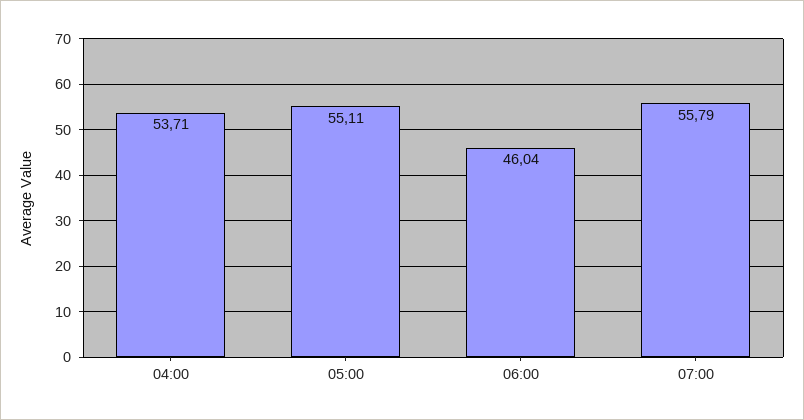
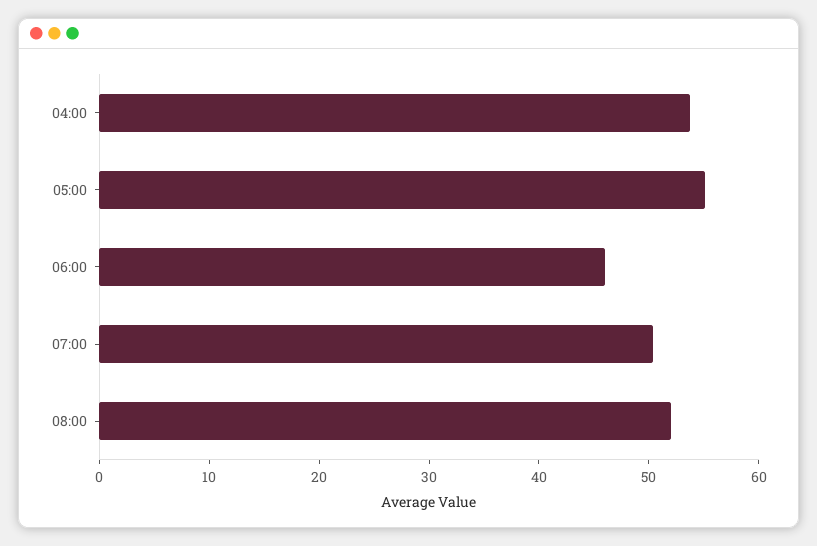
07:00: 55.79 -> 50
08:00: none -> 52

